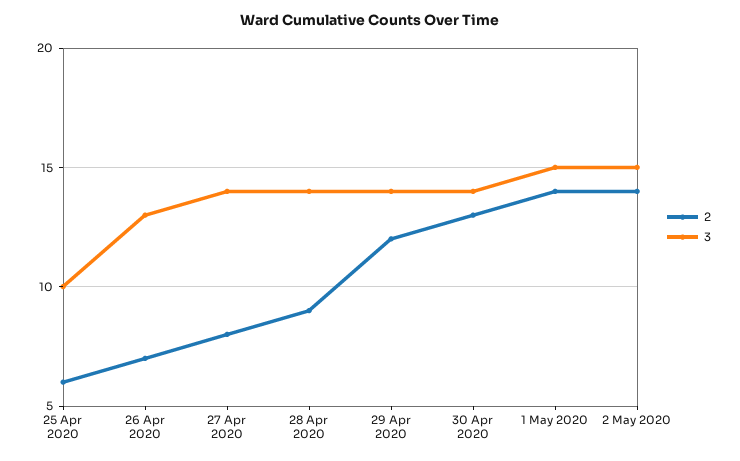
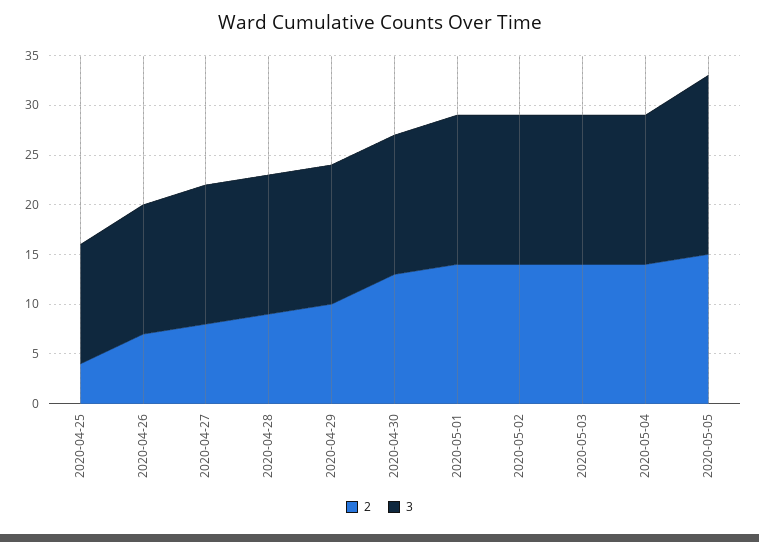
2, 25 Apr 2020: 6 -> 4
3, 25 Apr 2020: 10 -> 12
2, 29 Apr 2020: 12 -> 10
2, 2020-05-03: none -> 14
3, 2020-05-03: none -> 15
2, 2020-05-04: none -> 14
3, 2020-05-04: none -> 15
2, 2020-05-05: none -> 15
3, 2020-05-05: none -> 18

